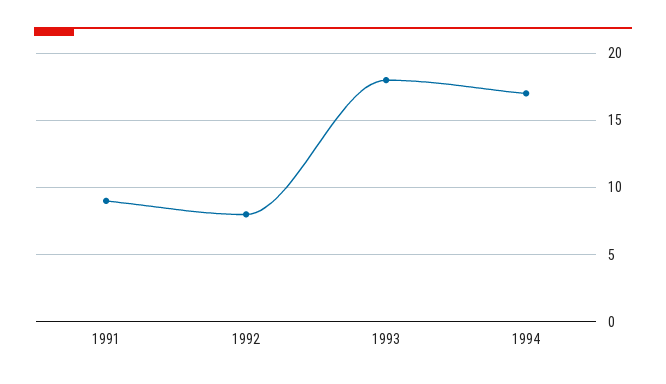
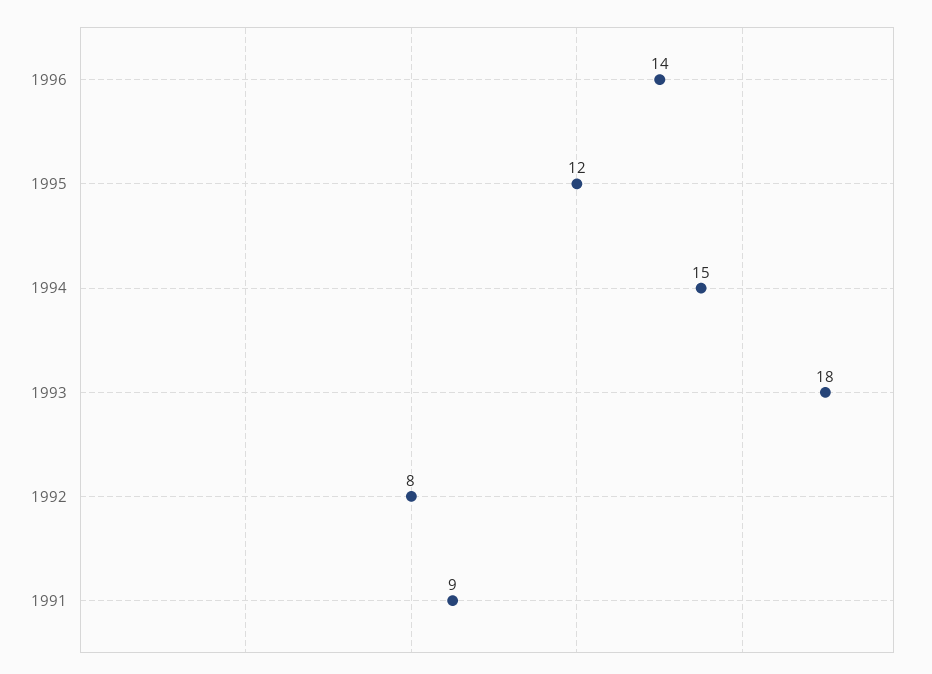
1994: 17 -> 15
1996: none -> 14
1995: none -> 12

